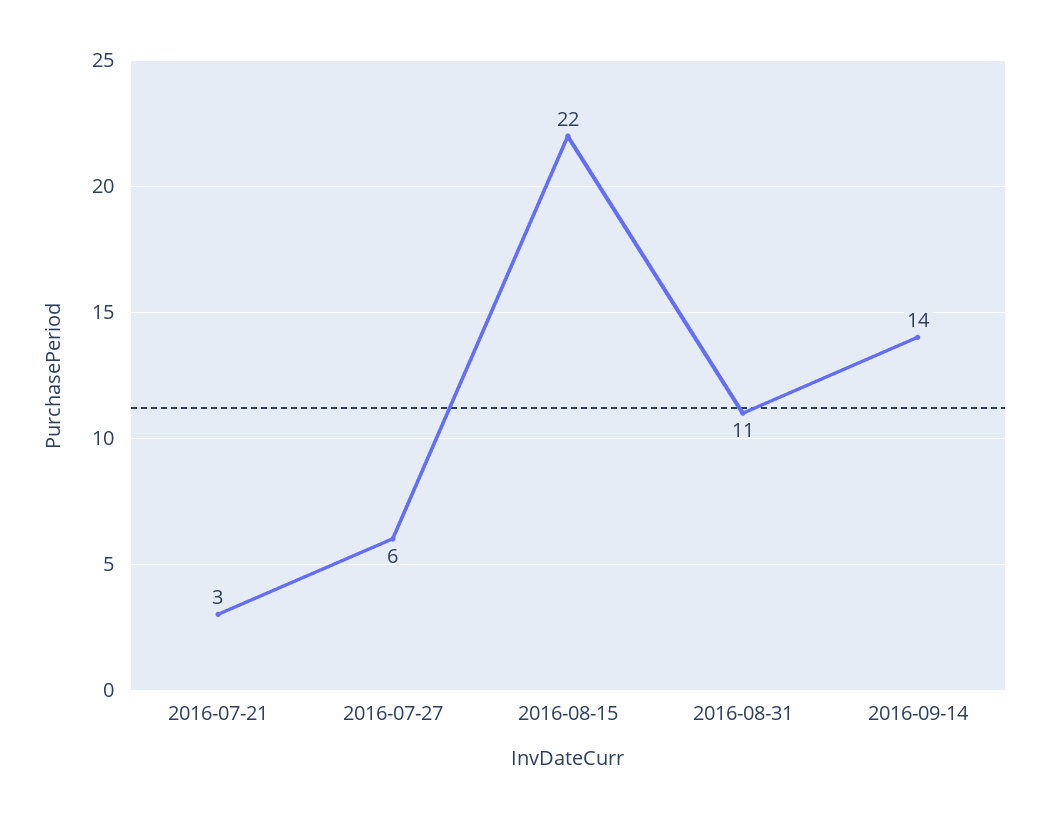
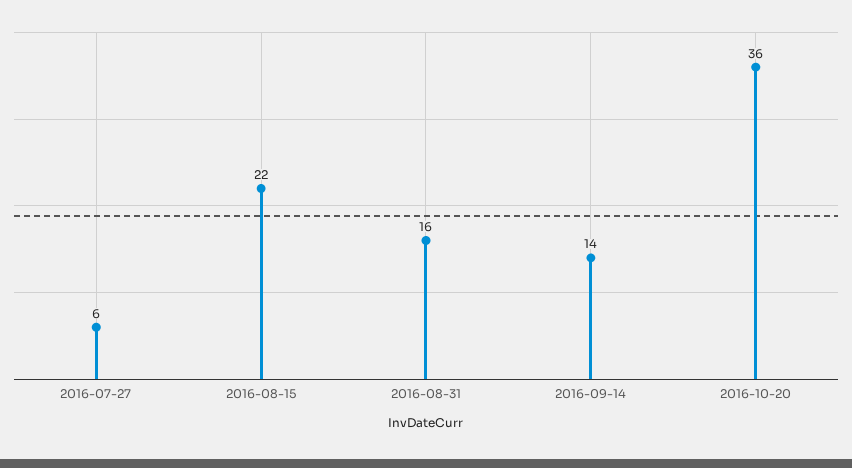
2016-07-21: 3 -> none
2016-08-31: 11 -> 16
2016-10-20: none -> 36

